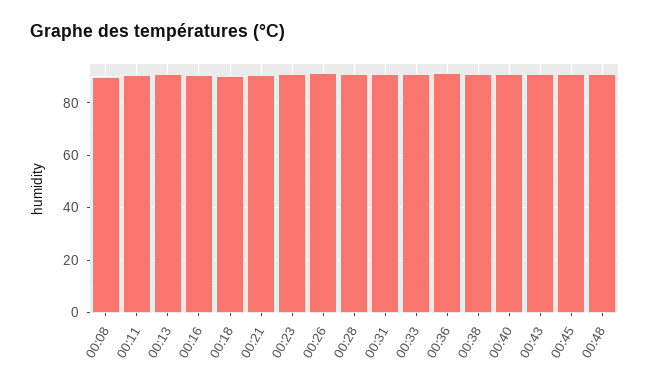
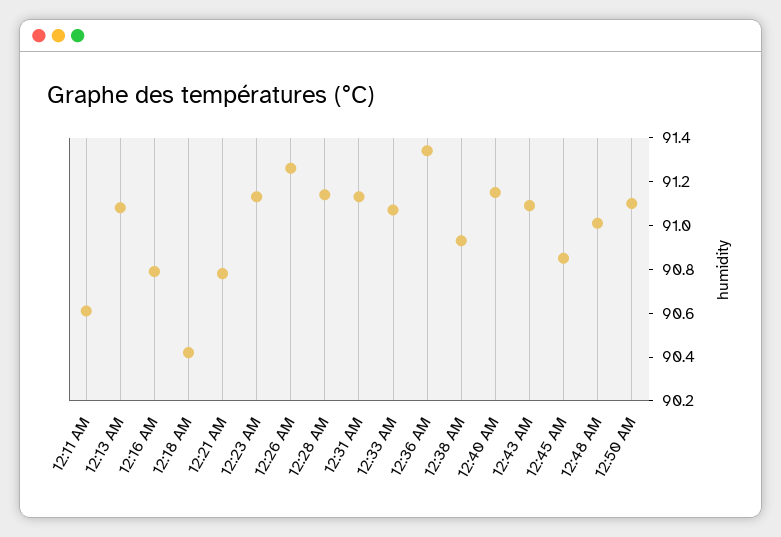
00:08: 90 -> none
12:50 AM: none -> 91.1

